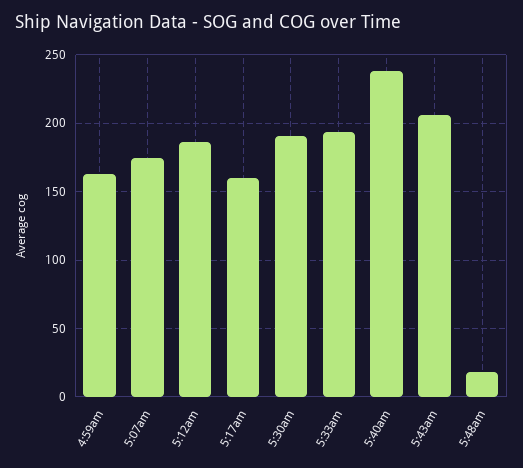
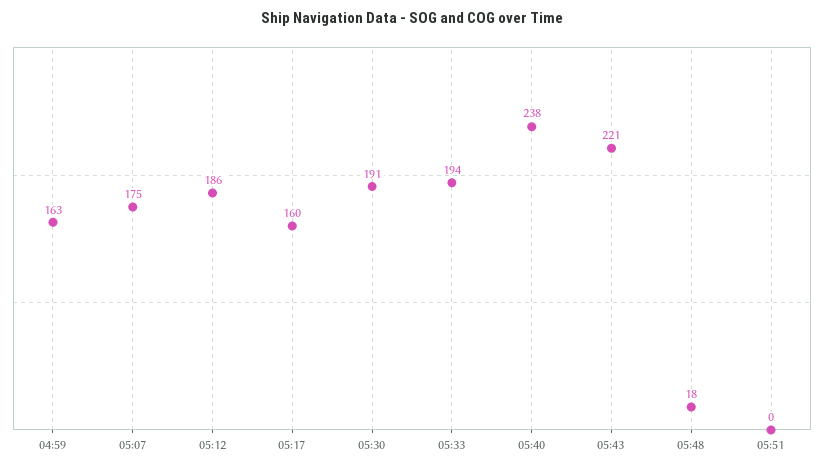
5:43am: 205 -> 221
05:51: none -> 0

